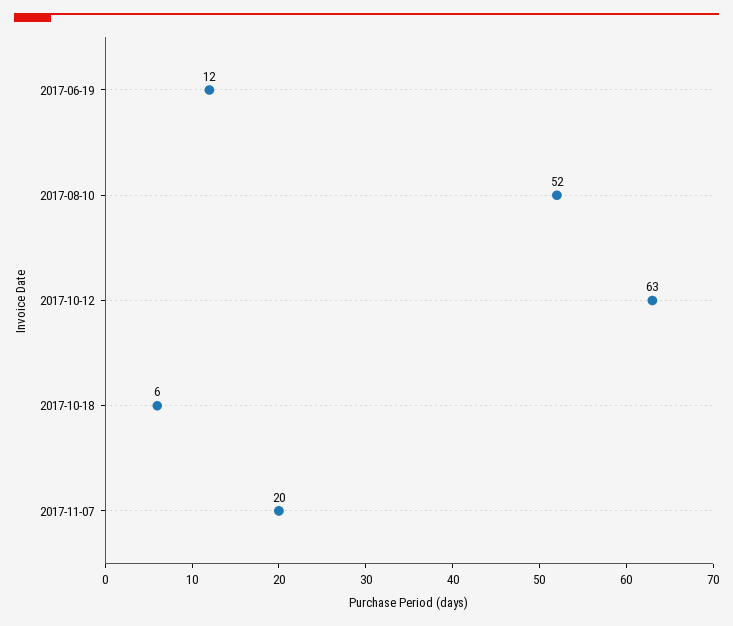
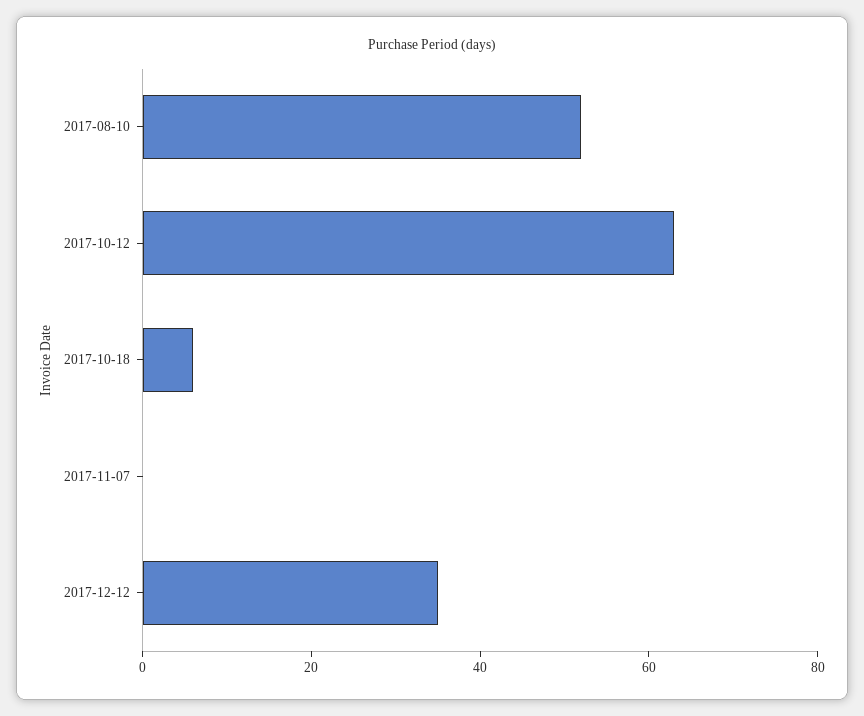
2017-06-19: 12 -> none
2017-11-07: 20 -> 0
2017-12-12: none -> 35

